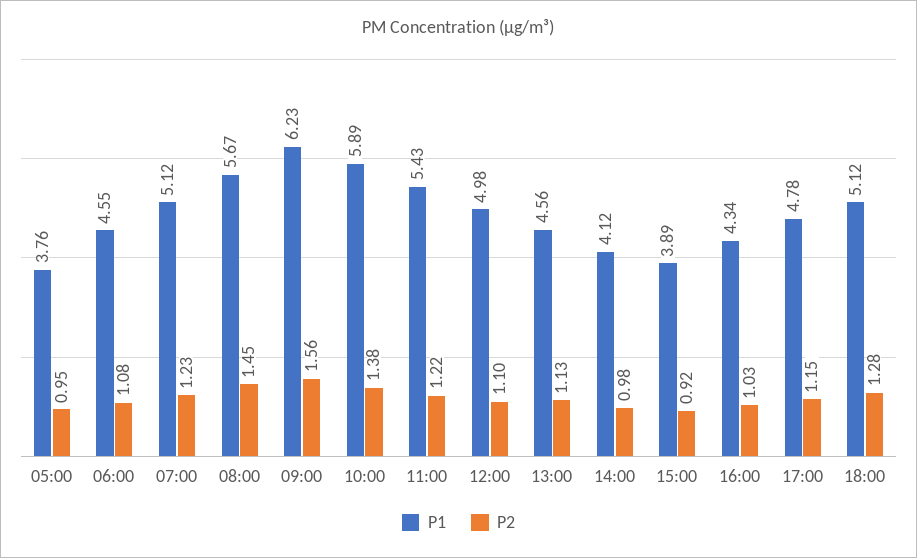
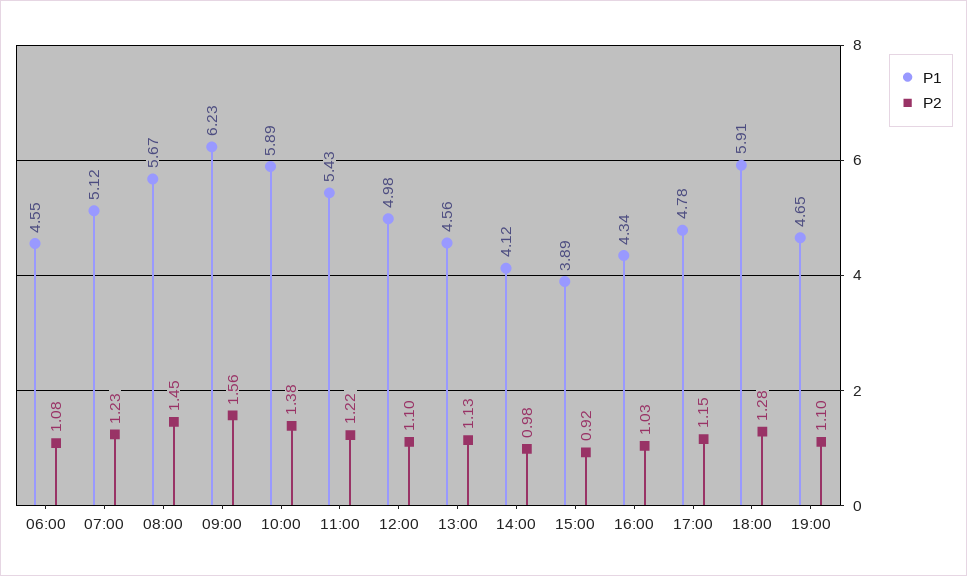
P1, 05:00: 3.76 -> none
P2, 05:00: 0.95 -> none
P1, 18:00: 5.12 -> 5.91
P1, 19:00: none -> 4.65
P2, 19:00: none -> 1.1

